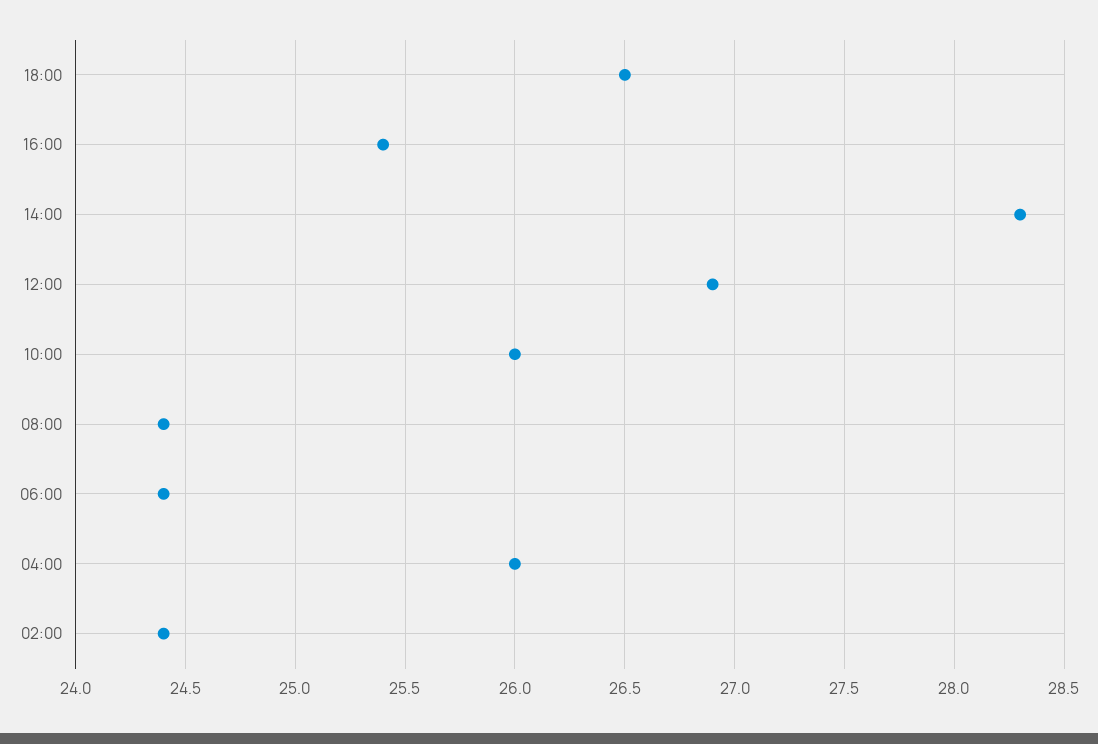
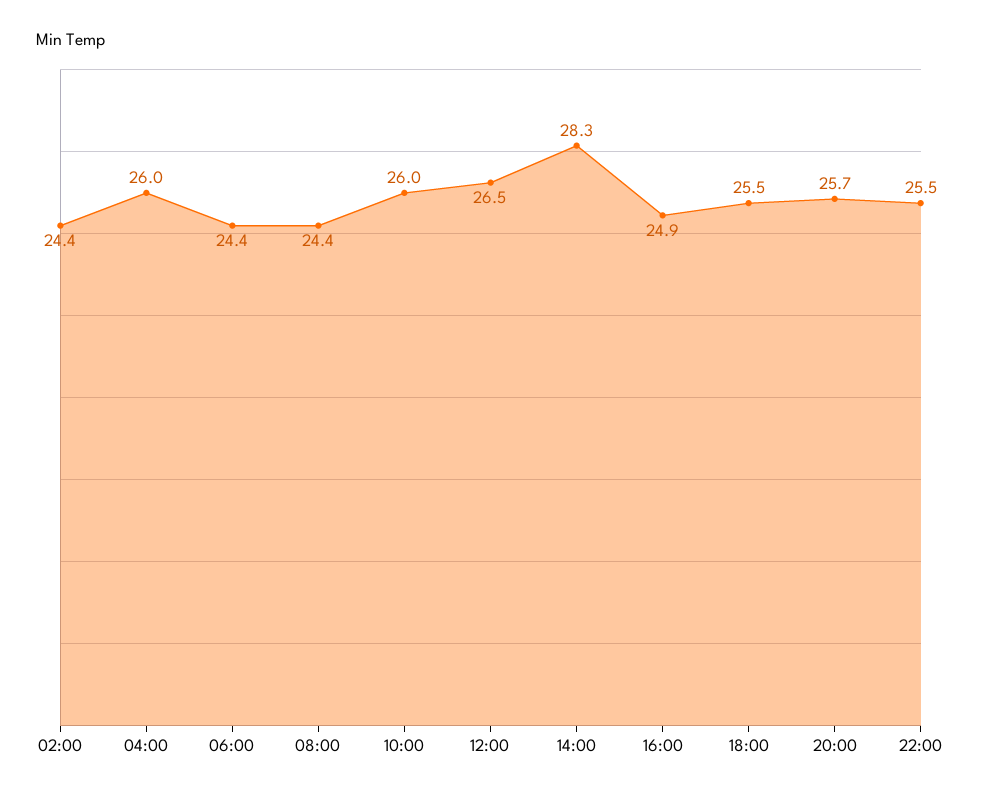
18:00: 26.5 -> 25.5
16:00: 25.4 -> 24.9
12:00: 26.9 -> 26.5
20:00: none -> 25.7
22:00: none -> 25.5

